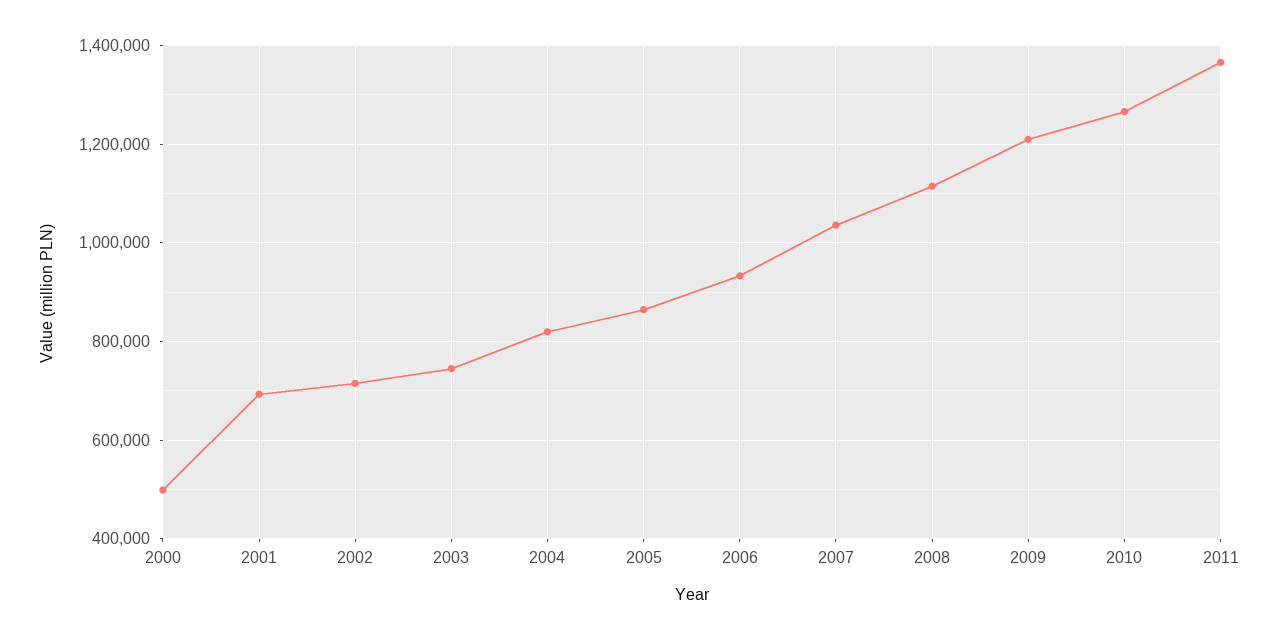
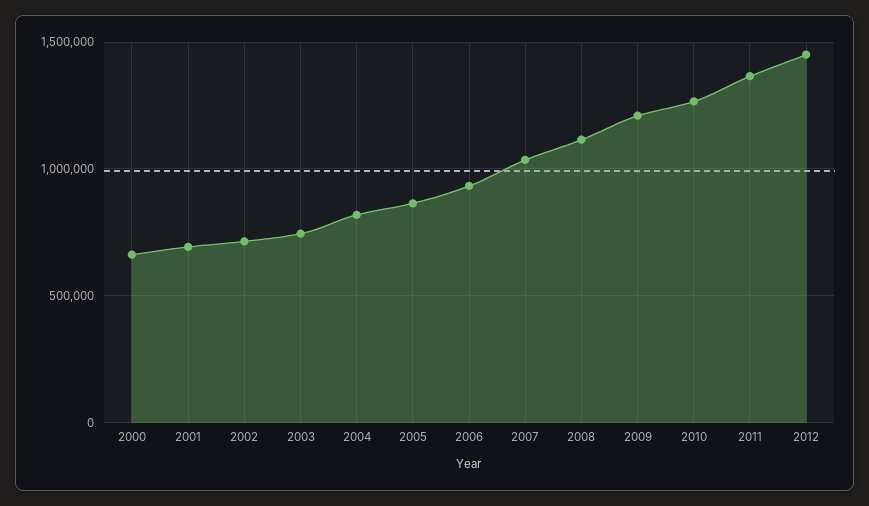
2000: 500000 -> 650000
2012: none -> 1450000

